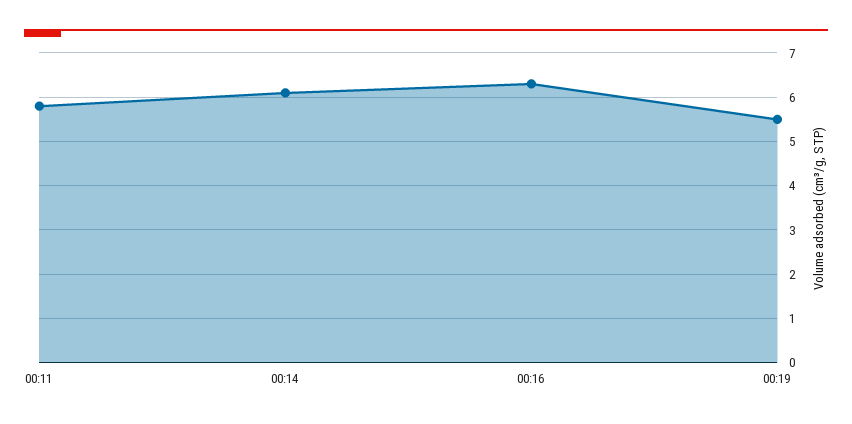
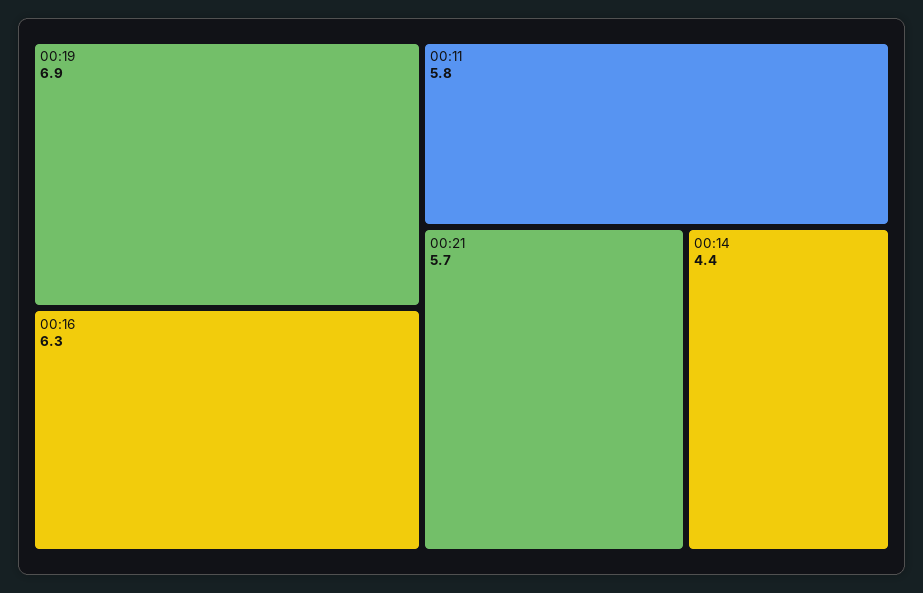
00:14: 6 -> 4.4
00:19: 5.5 -> 6.9
00:21: none -> 5.7

